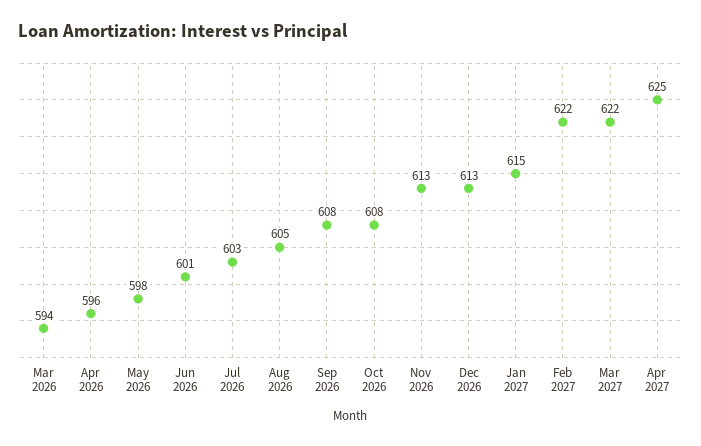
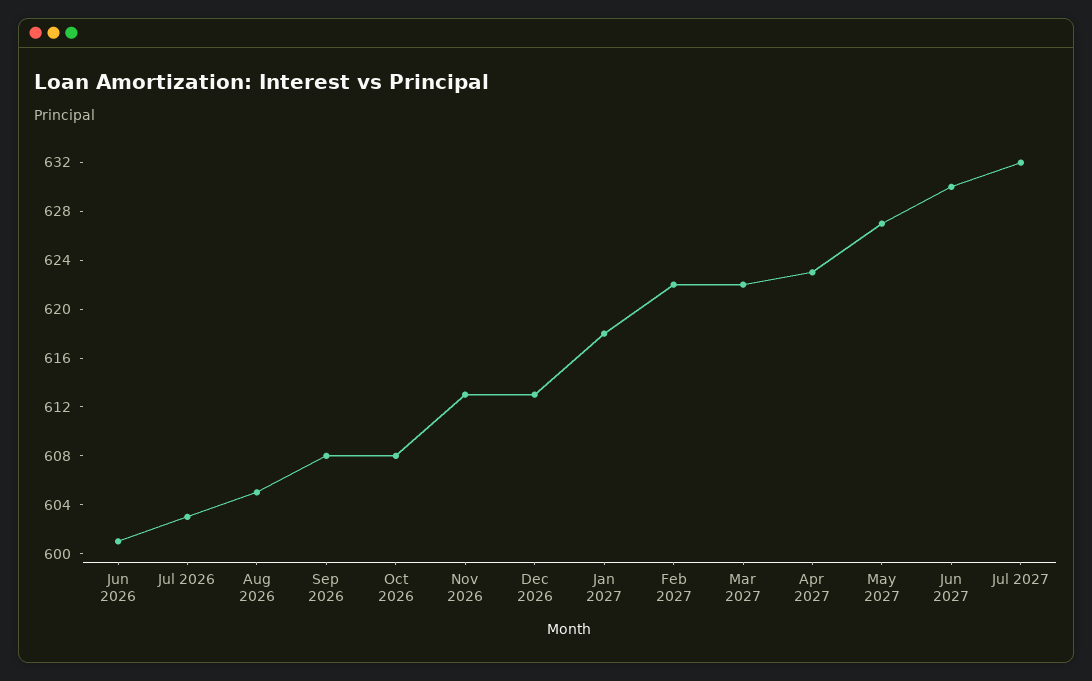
Mar 2026: 594 -> none
Apr 2026: 596 -> none
May 2026: 598 -> none
Jan 2027: 615 -> 618
Apr 2027: 625 -> 623
May 2027: none -> 627
Jun 2027: none -> 630
Jul 2027: none -> 632

